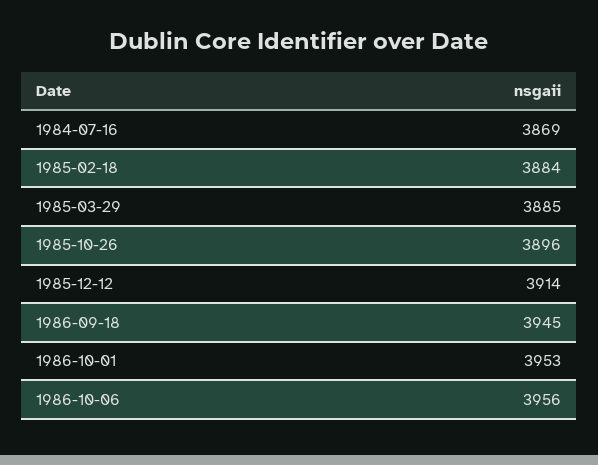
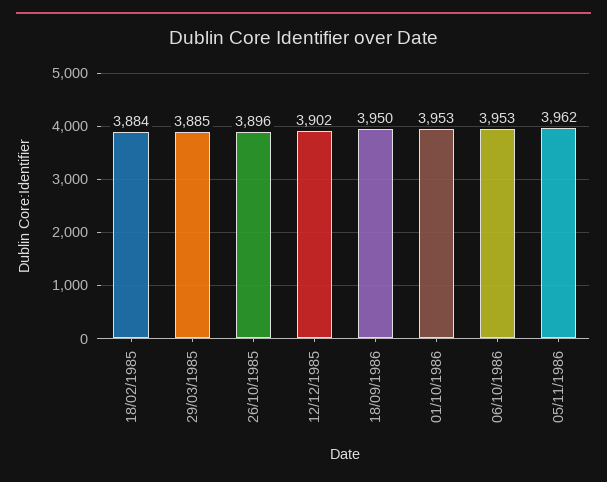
1984-07-16: 3869 -> none
1985-12-12: 3914 -> 3902
1986-09-18: 3945 -> 3950
1986-10-06: 3956 -> 3953
05/11/1986: none -> 3962

